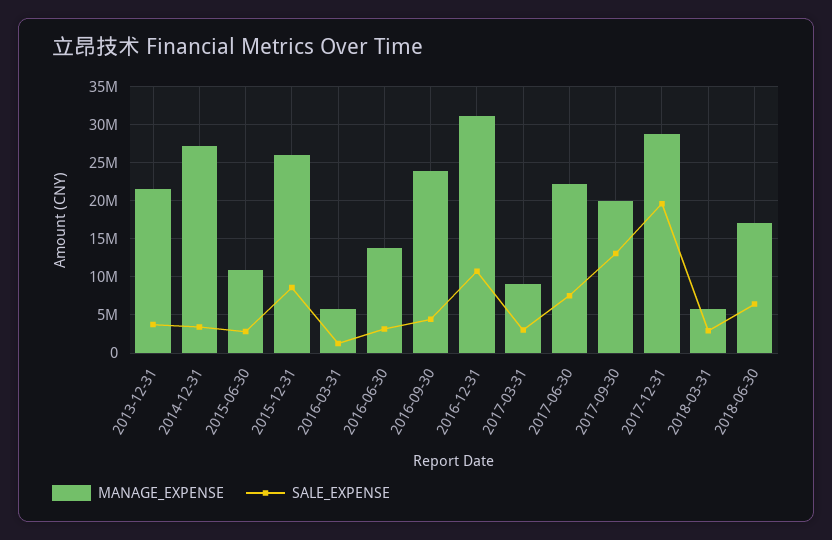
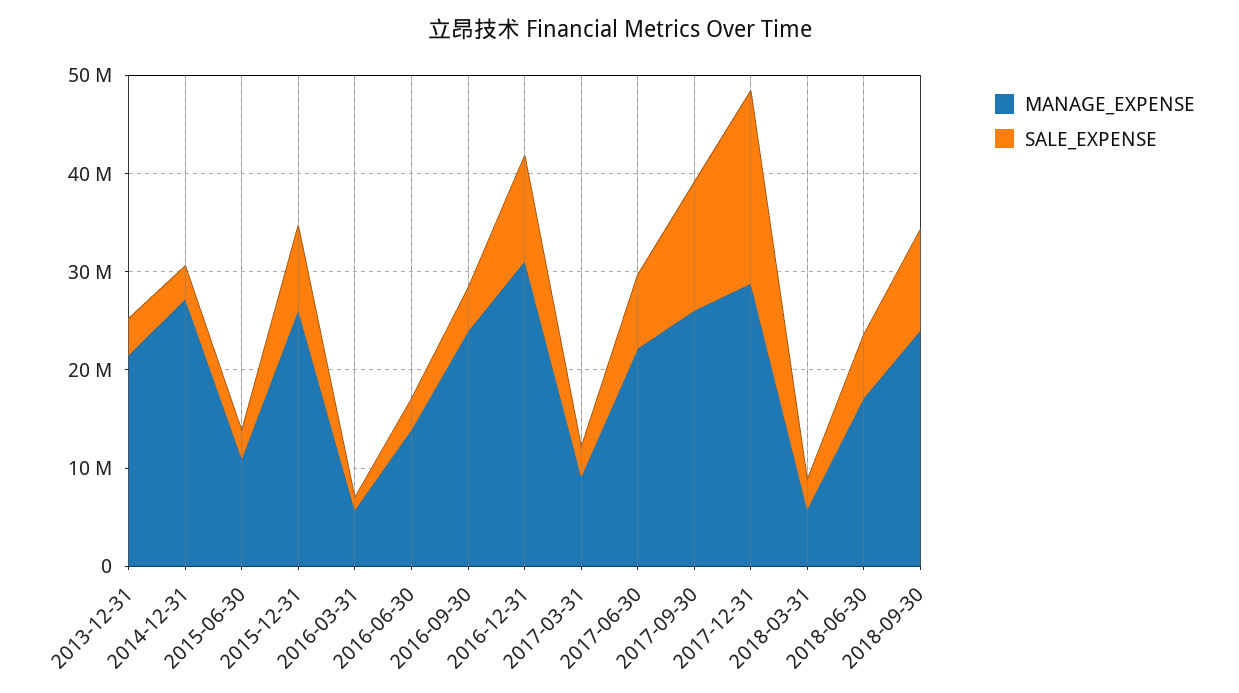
MANAGE_EXPENSE, 2017-09-30: 20000000 -> 26000000
MANAGE_EXPENSE, 2018-09-30: none -> 24000000
SALE_EXPENSE, 2018-09-30: none -> 10000000

